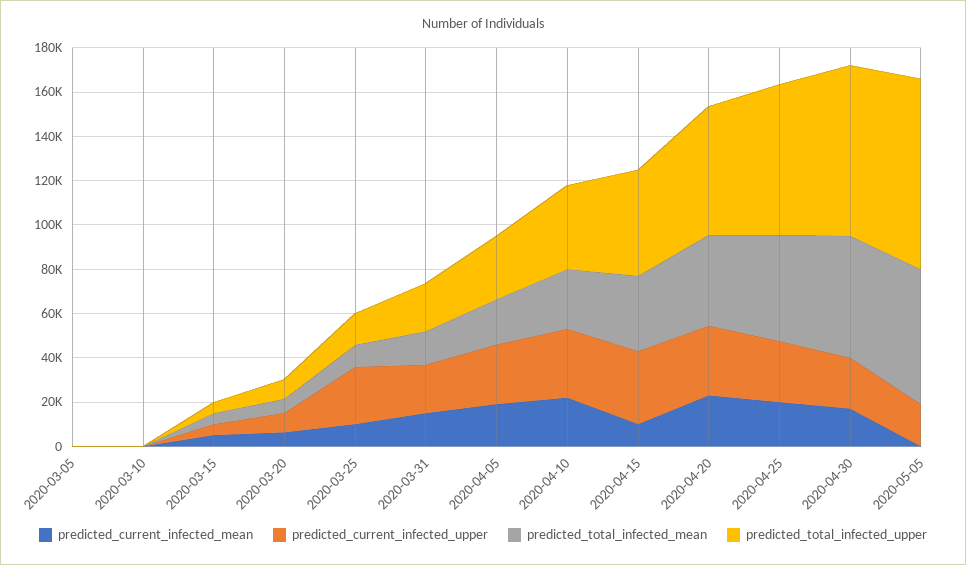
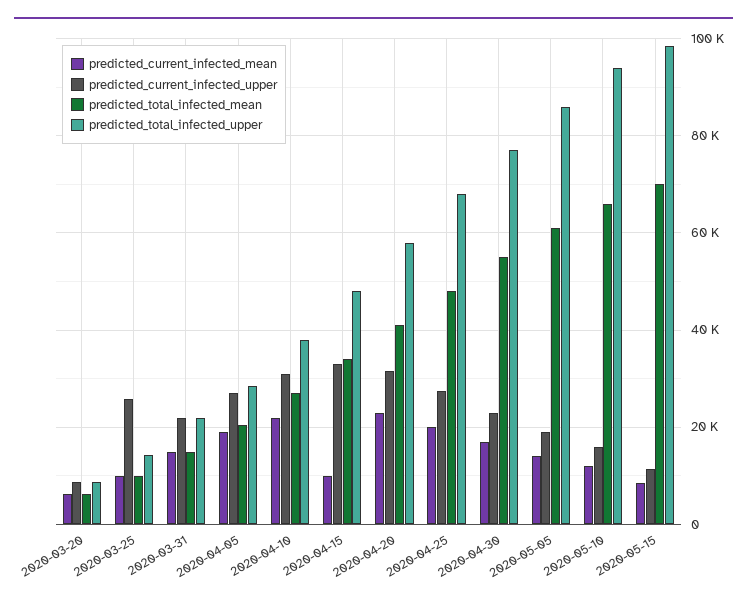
predicted_current_infected_mean, 2020-03-05: 0 -> none
predicted_current_infected_upper, 2020-03-05: 0 -> none
predicted_total_infected_mean, 2020-03-05: 0 -> none
predicted_total_infected_upper, 2020-03-05: 0 -> none
predicted_current_infected_mean, 2020-03-10: 0 -> none
predicted_current_infected_upper, 2020-03-10: 0 -> none
predicted_total_infected_mean, 2020-03-10: 0 -> none
predicted_total_infected_upper, 2020-03-10: 0 -> none
predicted_current_infected_mean, 2020-03-15: 5000 -> none
predicted_current_infected_upper, 2020-03-15: 5000 -> none
predicted_total_infected_mean, 2020-03-15: 5000 -> none
predicted_total_infected_upper, 2020-03-15: 5000 -> none
predicted_current_infected_mean, 2020-05-05: 0 -> 14000
predicted_current_infected_mean, 2020-05-10: none -> 12000
predicted_current_infected_upper, 2020-05-10: none -> 16000
predicted_total_infected_mean, 2020-05-10: none -> 66000
predicted_total_infected_upper, 2020-05-10: none -> 94000
predicted_current_infected_mean, 2020-05-15: none -> 8000
predicted_current_infected_upper, 2020-05-15: none -> 12000
predicted_total_infected_mean, 2020-05-15: none -> 70000
predicted_total_infected_upper, 2020-05-15: none -> 98000

